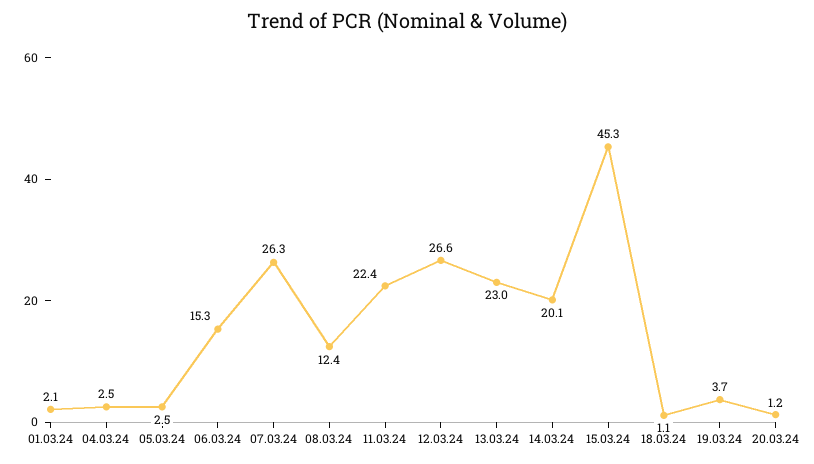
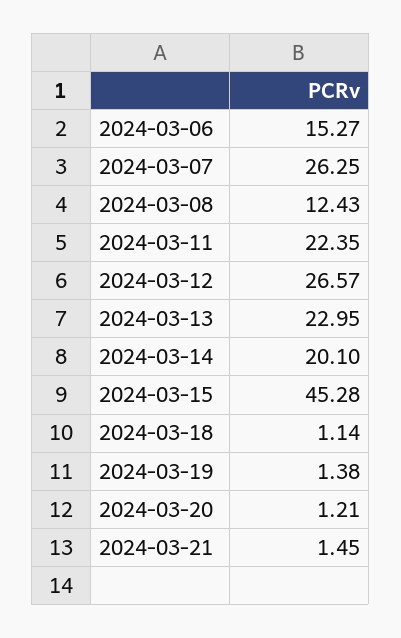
01.03.24: 2.1 -> none
04.03.24: 2.5 -> none
05.03.24: 2.5 -> none
19.03.24: 3.7 -> 1.38
2024-03-21: none -> 1.45

